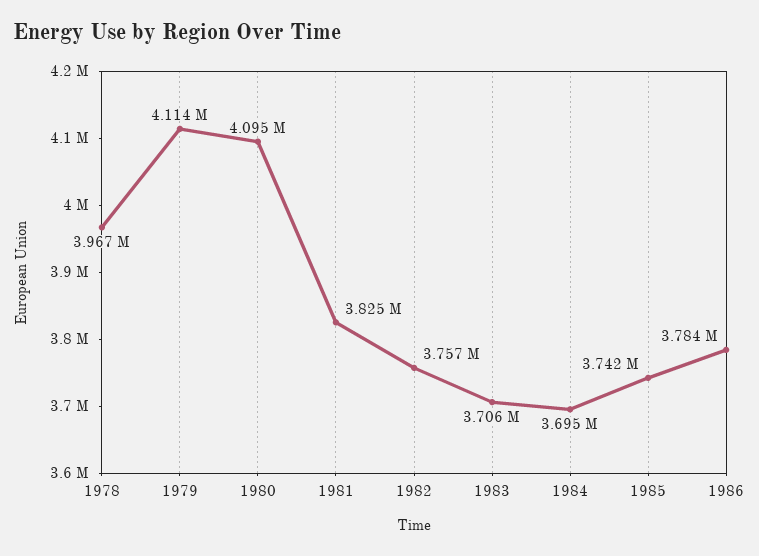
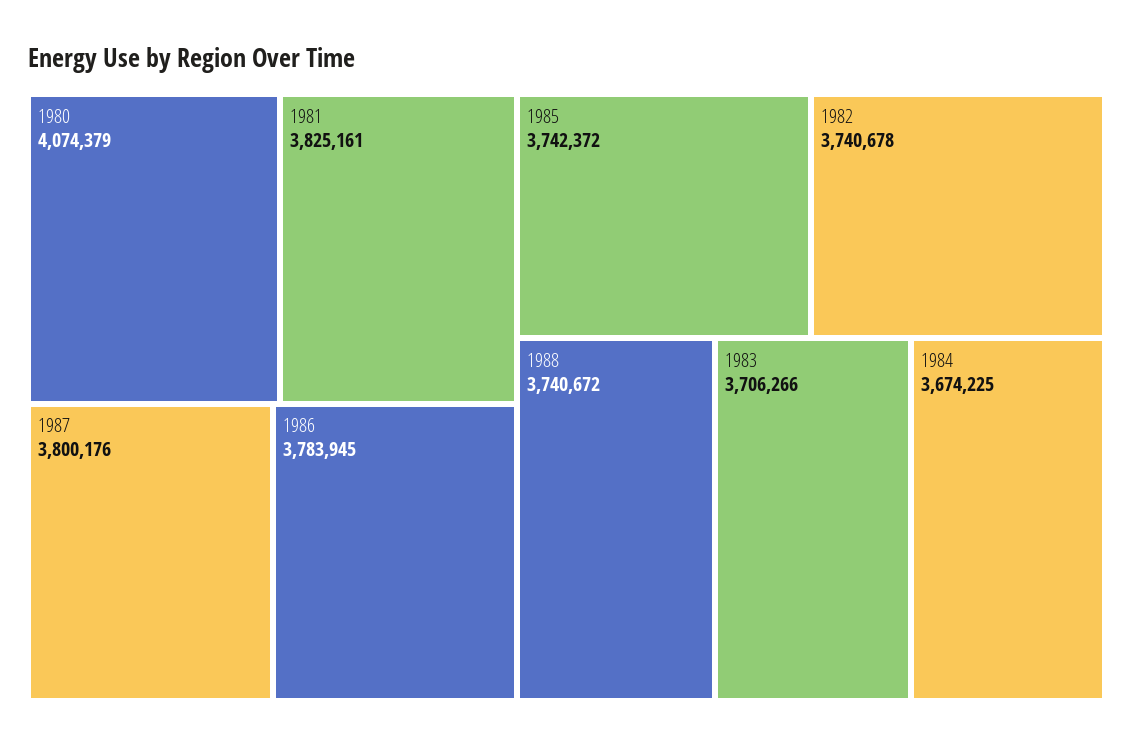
1978: 3967000 -> none
1979: 4114000 -> none
1980: 4095000 -> 4074379
1982: 3757000 -> 3740678
1984: 3695000 -> 3674225
1987: none -> 3800176
1988: none -> 3740672

